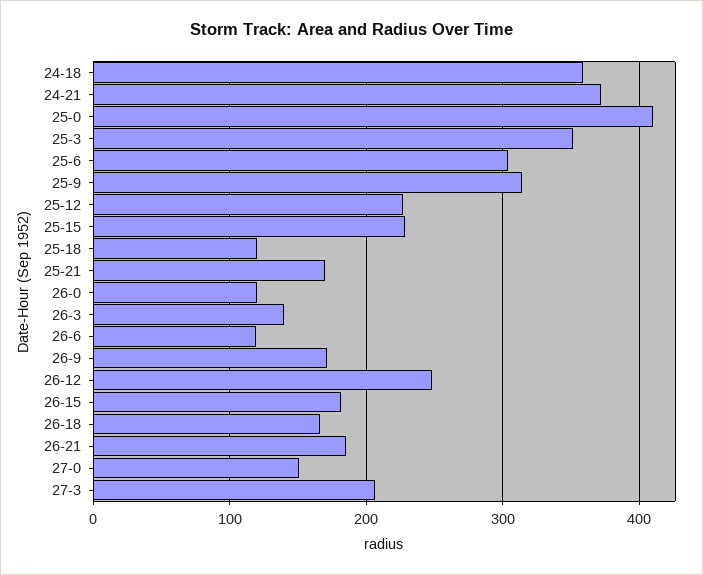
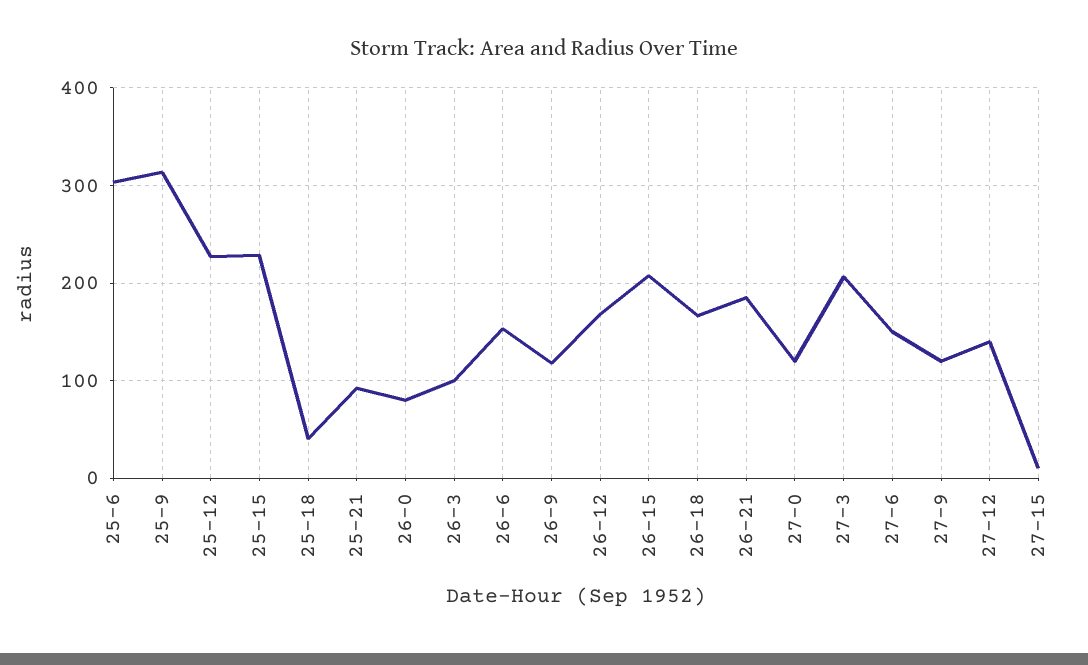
24-18: 360 -> none
24-21: 370 -> none
25-0: 410 -> none
25-3: 350 -> none
25-18: 120 -> 40
25-21: 170 -> 90
26-0: 120 -> 80
26-3: 140 -> 100
26-6: 120 -> 150
26-9: 170 -> 120
26-12: 250 -> 170
26-15: 180 -> 210
27-0: 150 -> 120
27-6: none -> 150
27-9: none -> 120
27-12: none -> 140
27-15: none -> 10

